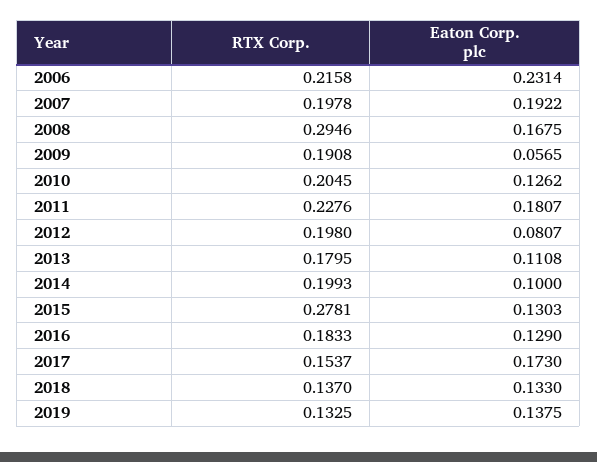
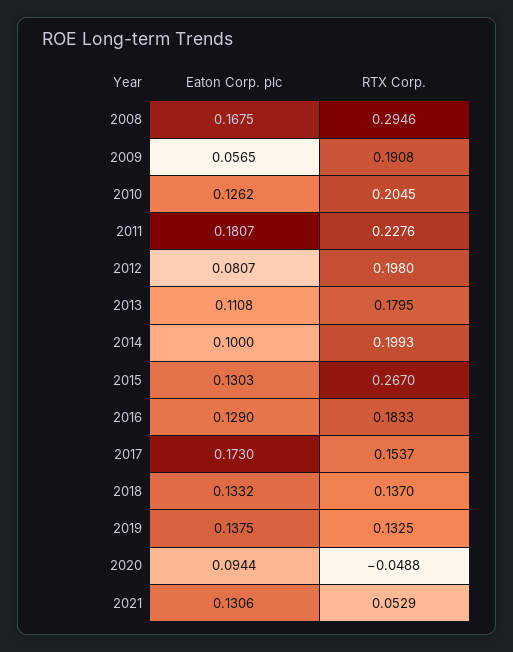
RTX Corp., 2006: 0.2158 -> none
Eaton Corp. plc, 2006: 0.2314 -> none
RTX Corp., 2007: 0.1978 -> none
Eaton Corp. plc, 2007: 0.1922 -> none
RTX Corp., 2015: 0.2781 -> 0.267
Eaton Corp. plc, 2018: 0.133 -> 0.1332
Eaton Corp. plc, 2020: none -> 0.0944
RTX Corp., 2020: none -> -0.0488
Eaton Corp. plc, 2021: none -> 0.1306
RTX Corp., 2021: none -> 0.0529

